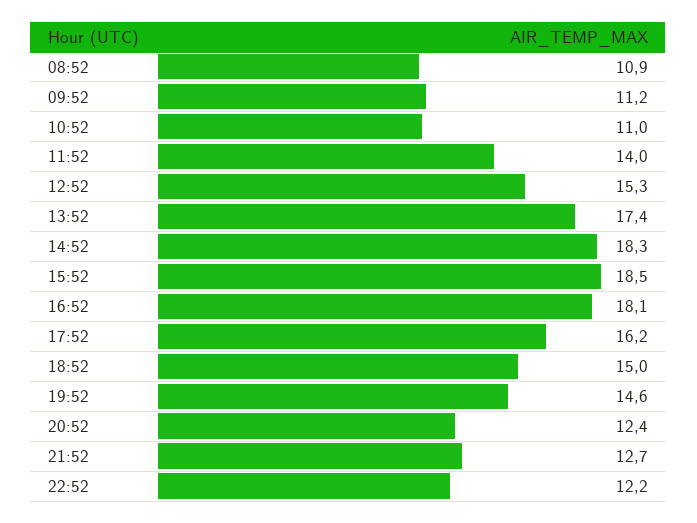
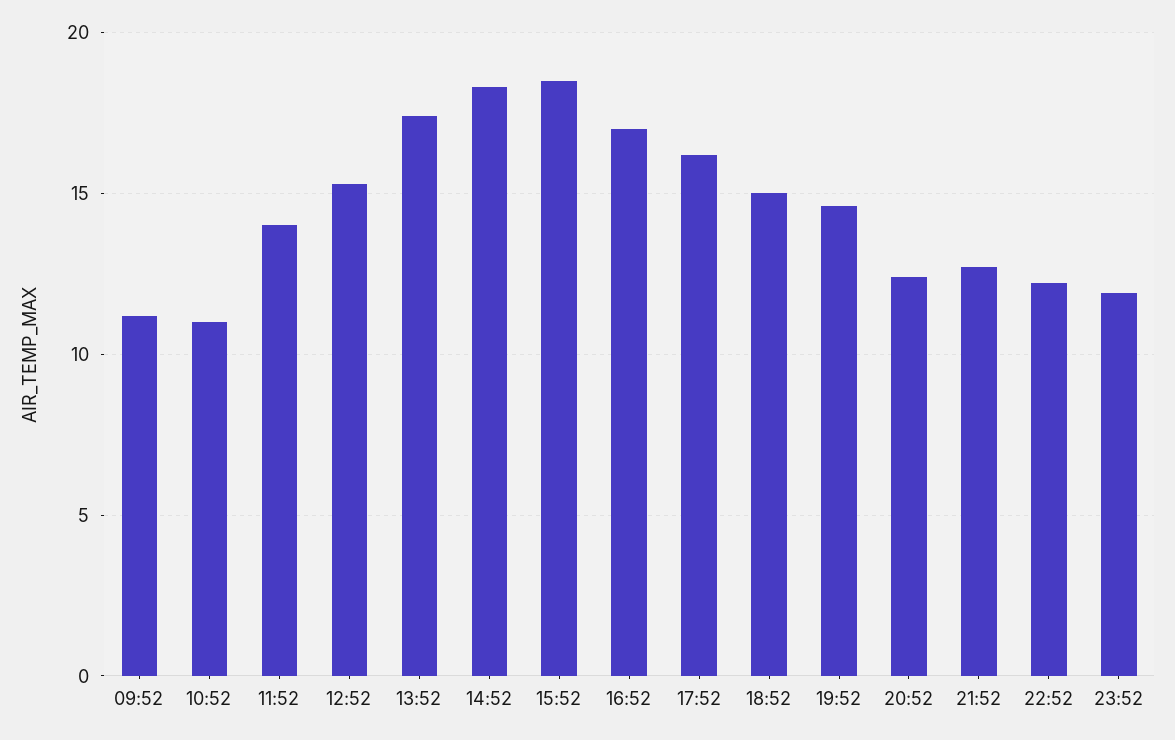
08:52: 10.9 -> none
16:52: 18.1 -> 17
23:52: none -> 12

